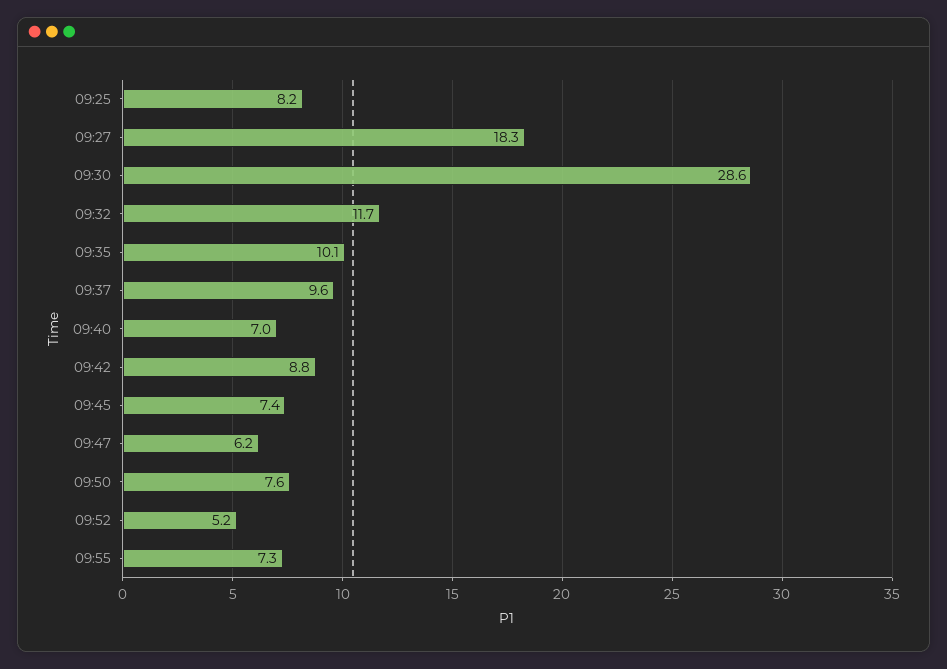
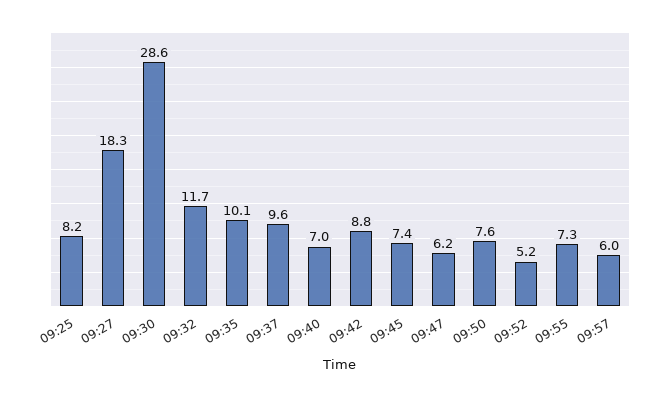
09:57: none -> 6

